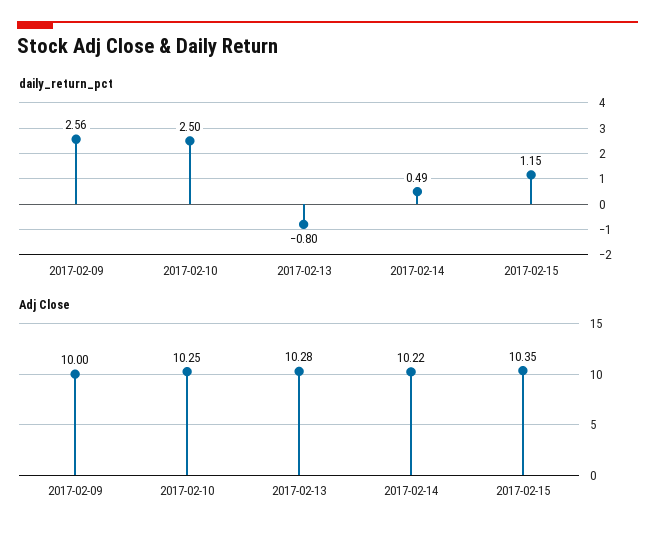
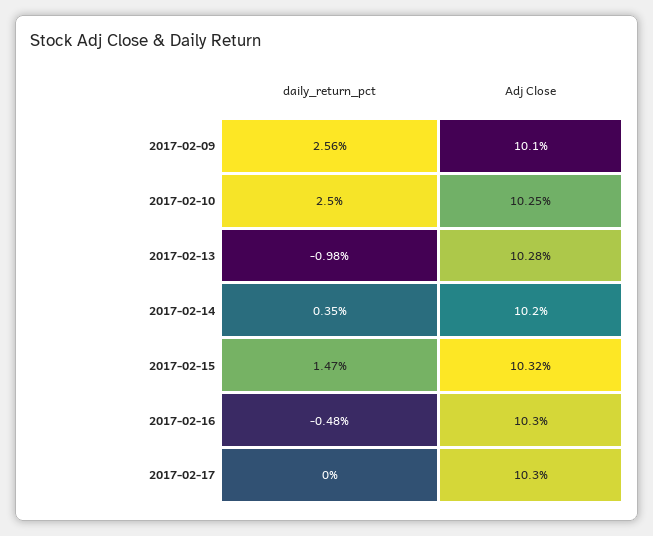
daily_return_pct, 2017-02-13: -0.8 -> -0.98
daily_return_pct, 2017-02-14: 0.49 -> 0.35
daily_return_pct, 2017-02-15: 1.15 -> 1.47
Adj Close, 2017-02-09: 10 -> 10.1
Adj Close, 2017-02-14: 10.22 -> 10.2
Adj Close, 2017-02-15: 10.35 -> 10.32
daily_return_pct, 2017-02-16: none -> -0.48
Adj Close, 2017-02-16: none -> 10.3
daily_return_pct, 2017-02-17: none -> 0
Adj Close, 2017-02-17: none -> 10.3

